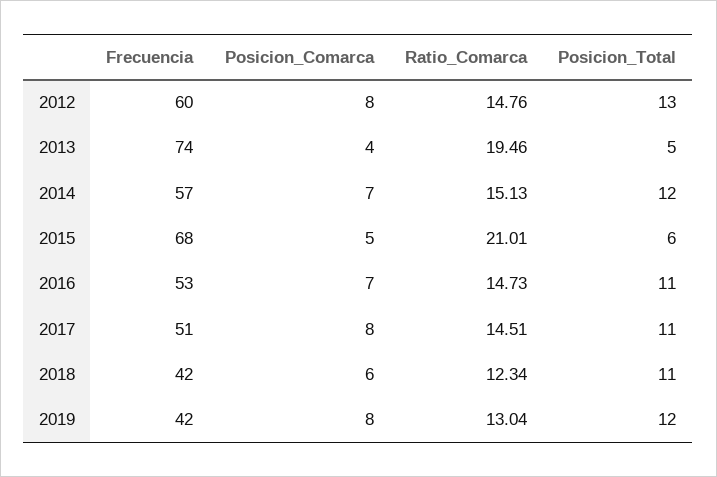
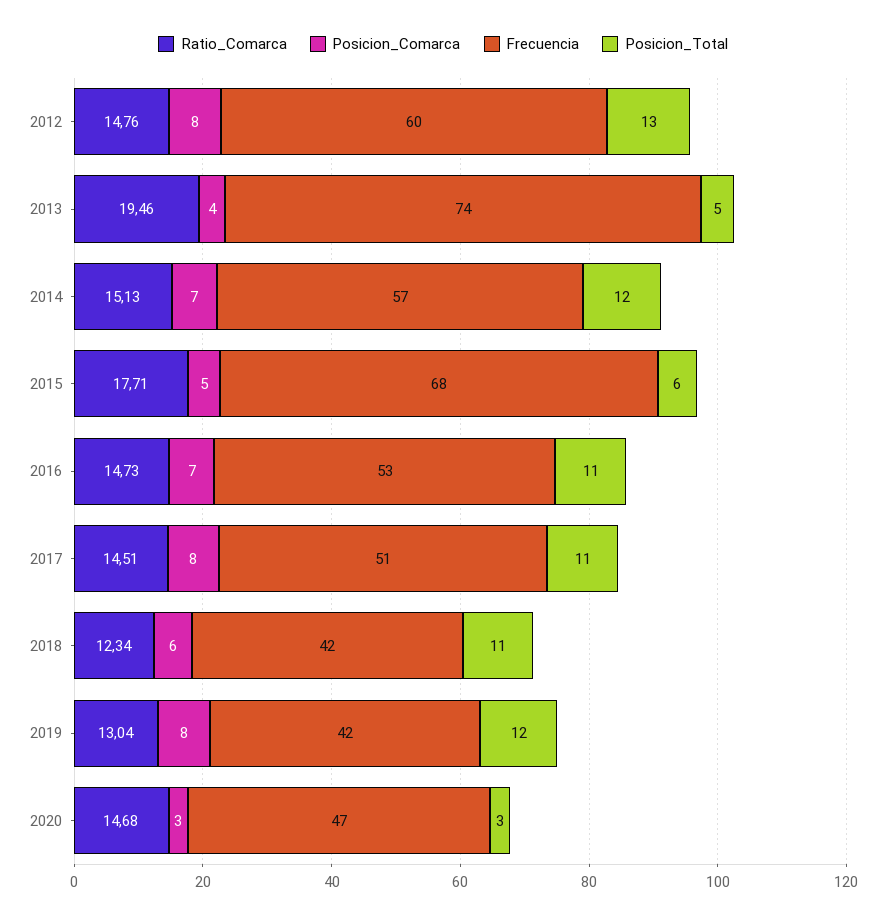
Ratio_Comarca, 2015: 21.01 -> 17.71
Ratio_Comarca, 2020: none -> 14.68
Posicion_Comarca, 2020: none -> 3
Frecuencia, 2020: none -> 47
Posicion_Total, 2020: none -> 3

